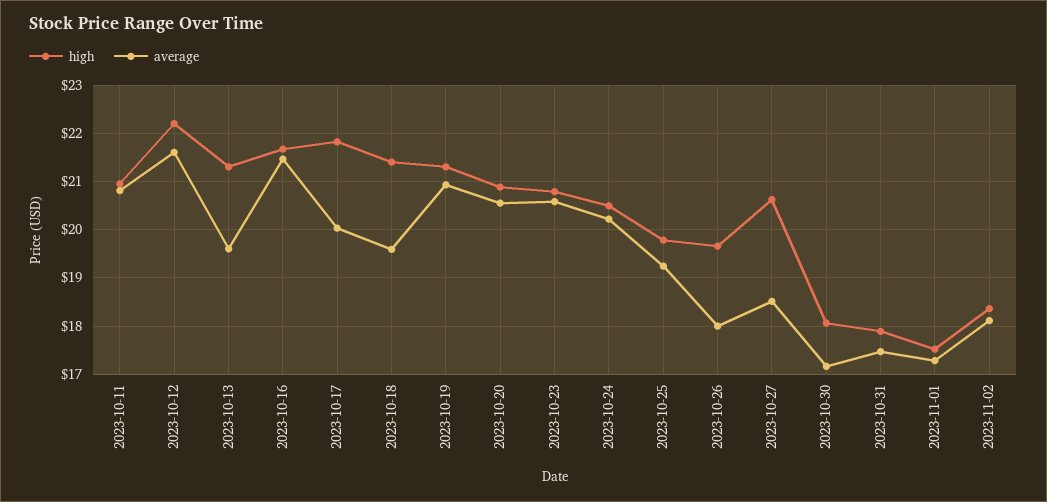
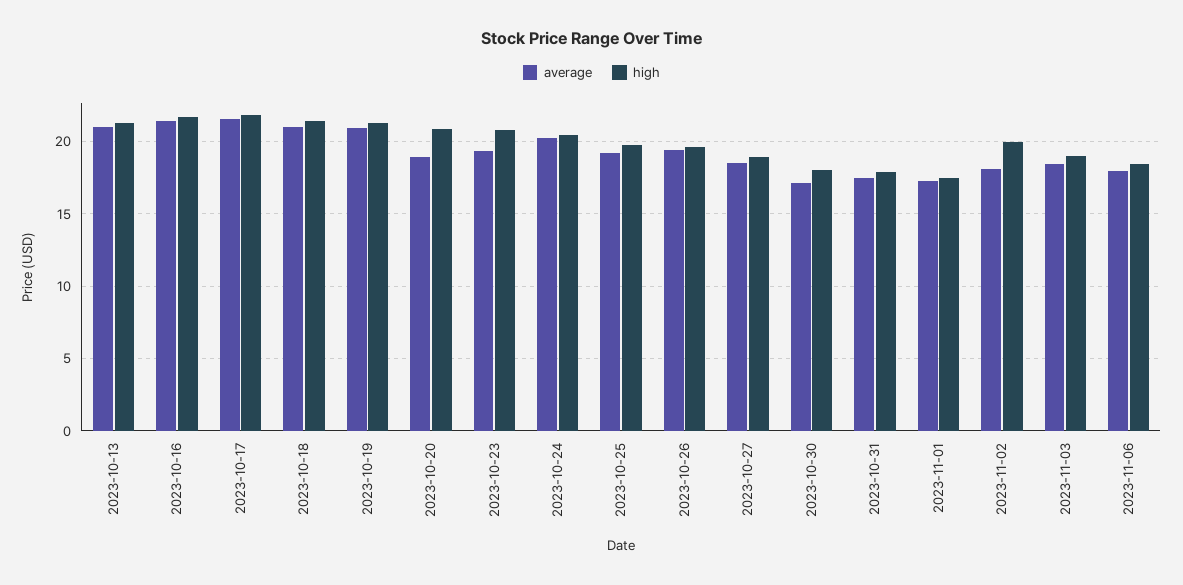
high, 2023-10-11: 21 -> none
average, 2023-10-11: 20.8 -> none
high, 2023-10-12: 22.2 -> none
average, 2023-10-12: 21.6 -> none
average, 2023-10-13: 19.6 -> 21
average, 2023-10-17: 20 -> 21.5
average, 2023-10-18: 19.6 -> 21
average, 2023-10-20: 20.6 -> 19
average, 2023-10-23: 20.6 -> 19.5
average, 2023-10-26: 18 -> 19.5
high, 2023-10-27: 20.6 -> 19
high, 2023-11-02: 18.4 -> 20
average, 2023-11-03: none -> 18.5
high, 2023-11-03: none -> 19
average, 2023-11-06: none -> 18
high, 2023-11-06: none -> 18.5

